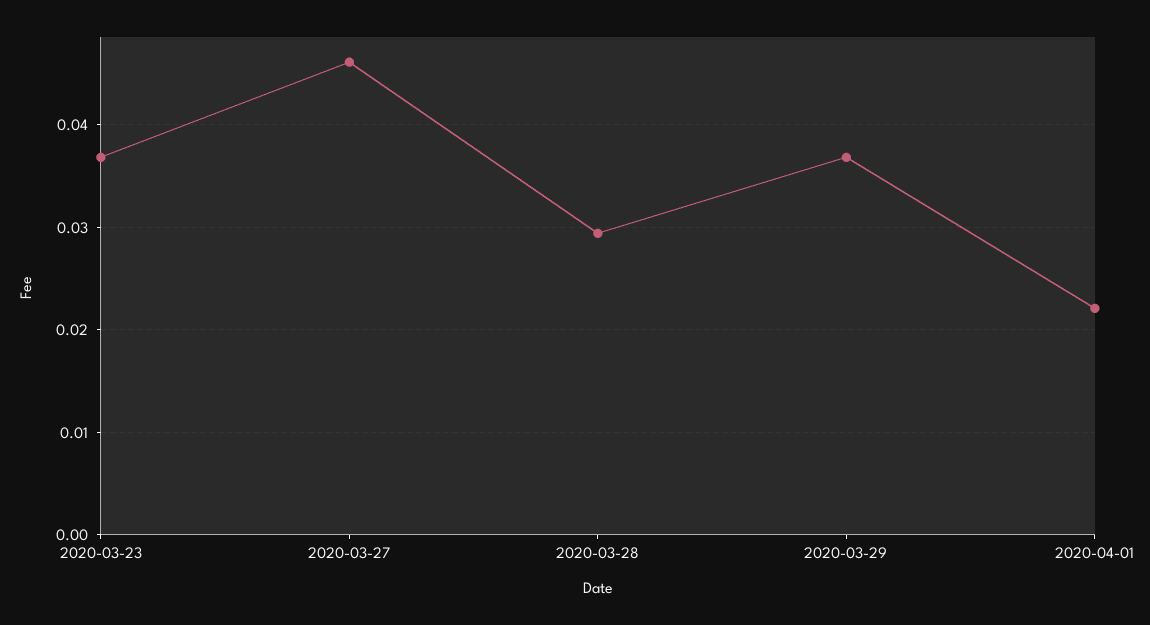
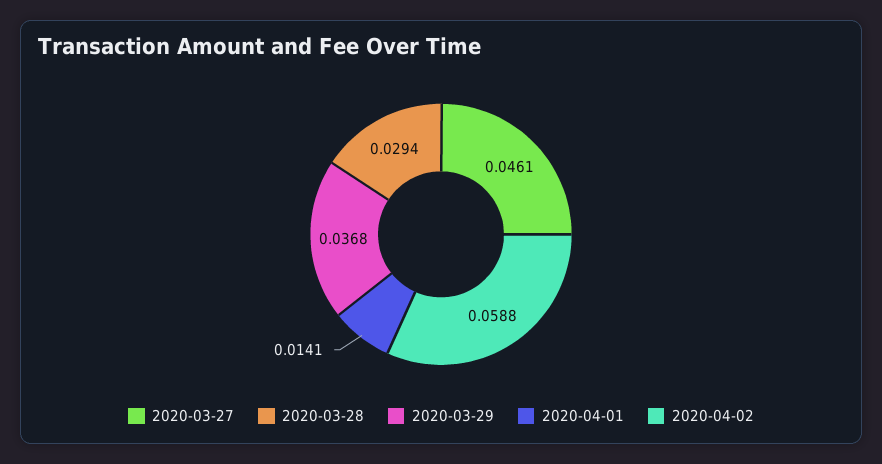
2020-03-23: 0.037 -> none
2020-04-01: 0.022 -> 0.0141
2020-04-02: none -> 0.0588

